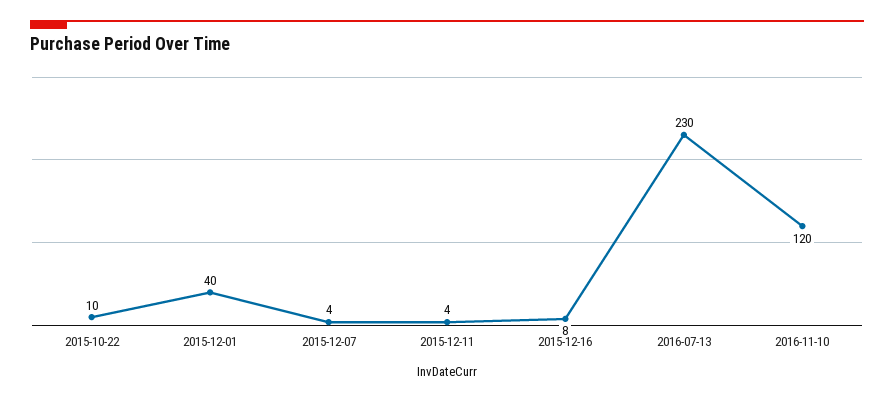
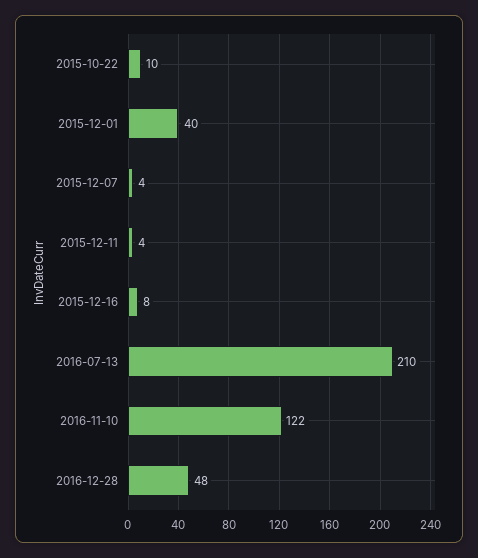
2016-07-13: 230 -> 210
2016-11-10: 120 -> 122
2016-12-28: none -> 48

